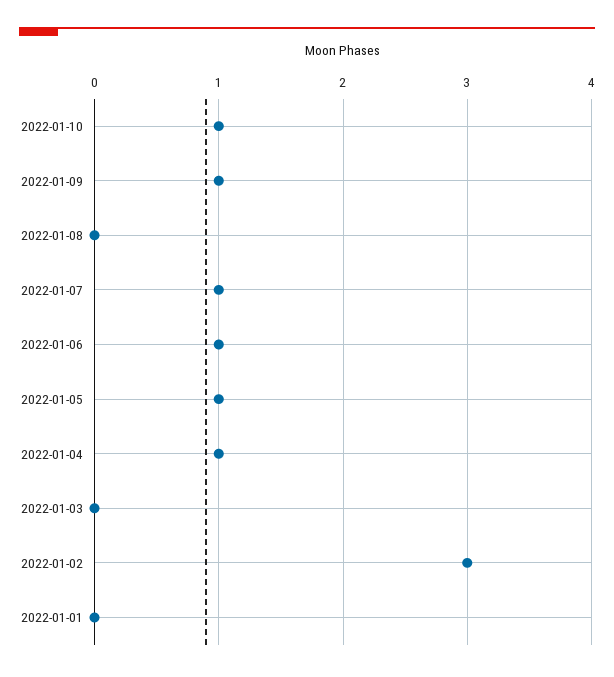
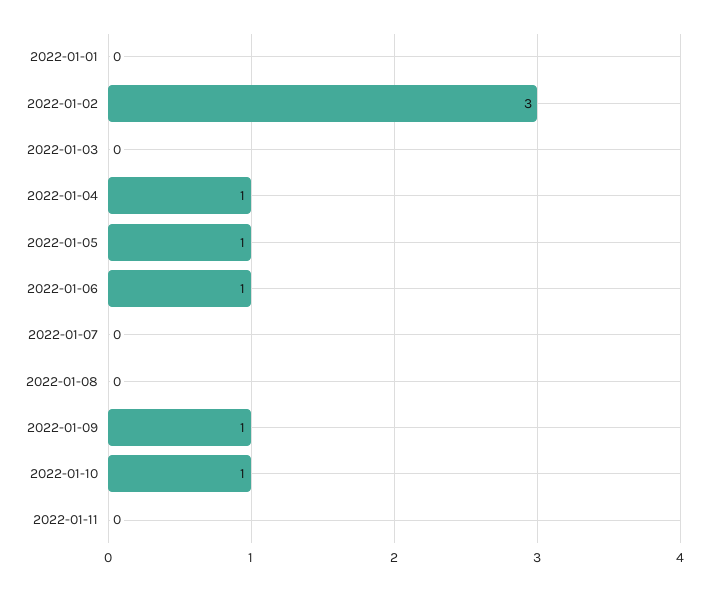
2022-01-07: 1 -> 0
2022-01-11: none -> 0

